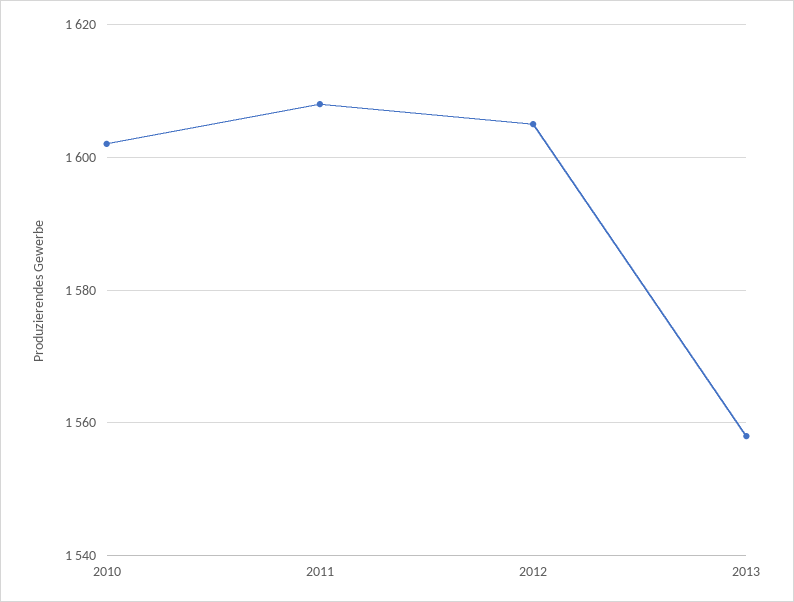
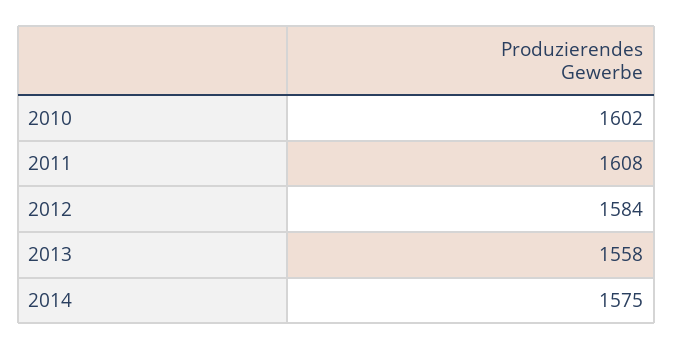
2012: 1605 -> 1584
2014: none -> 1575

